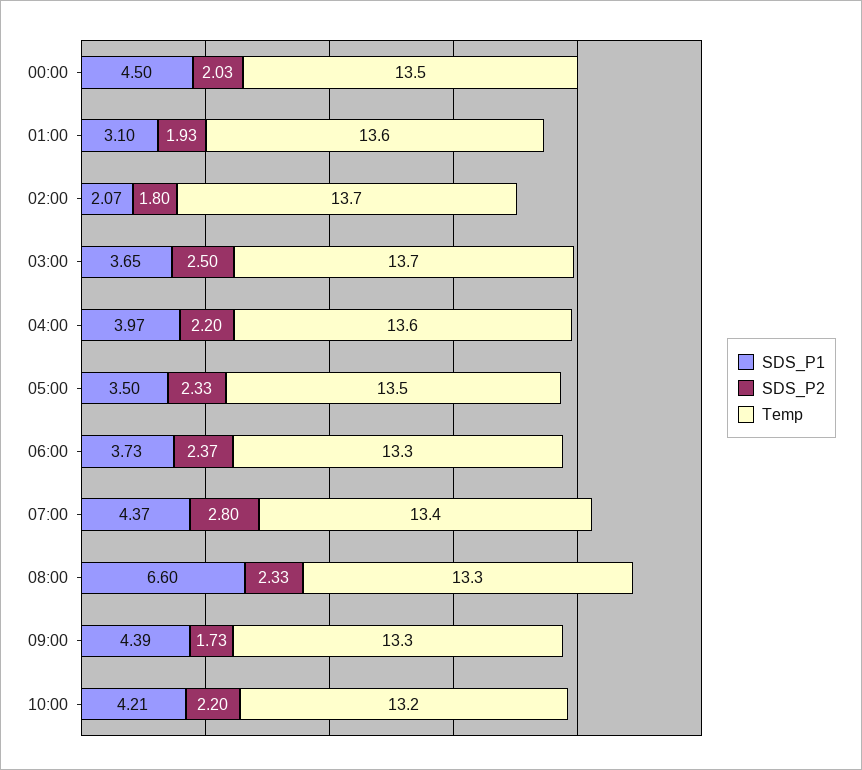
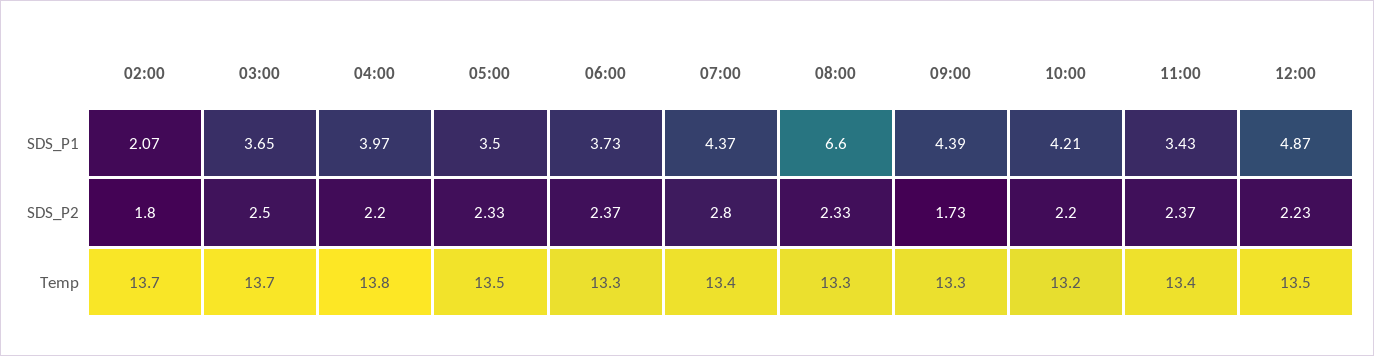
SDS_P1, 00:00: 4.5 -> none
SDS_P2, 00:00: 2.03 -> none
Temp, 00:00: 13.5 -> none
SDS_P1, 01:00: 3.1 -> none
SDS_P2, 01:00: 1.93 -> none
Temp, 01:00: 13.6 -> none
Temp, 04:00: 13.6 -> 13.8
SDS_P1, 11:00: none -> 3.43
SDS_P1, 12:00: none -> 4.87
SDS_P2, 11:00: none -> 2.37
SDS_P2, 12:00: none -> 2.23
Temp, 11:00: none -> 13.4
Temp, 12:00: none -> 13.5

